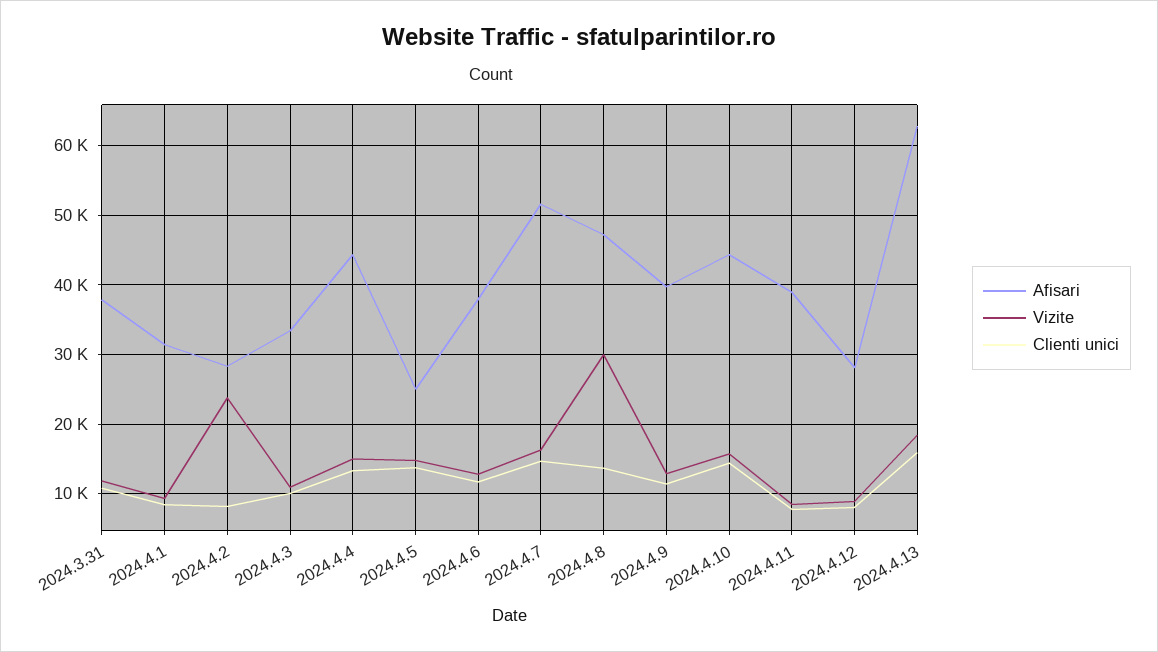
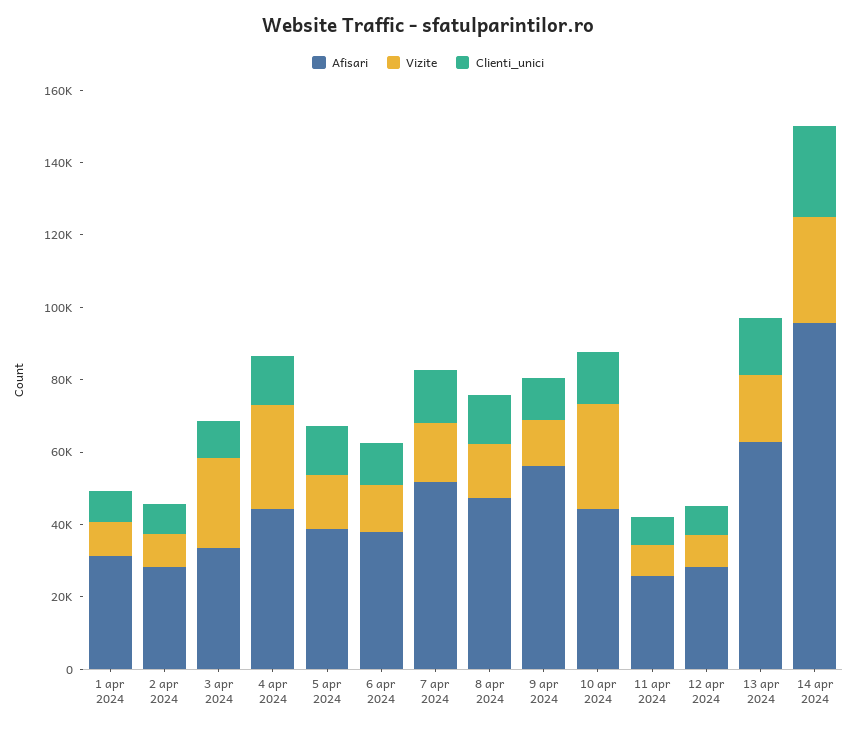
Afisari, 2024.3.31: 38000 -> none
Vizite, 2024.3.31: 12000 -> none
Clienti unici, 2024.3.31: 11000 -> none
Vizite, 2024.4.2: 24000 -> 10000
Vizite, 2024.4.3: 11000 -> 25000
Vizite, 2024.4.4: 15000 -> 30000
Afisari, 2024.4.5: 25000 -> 40000
Vizite, 2024.4.8: 30000 -> 15000
Afisari, 2024.4.9: 40000 -> 55000
Vizite, 2024.4.10: 16000 -> 30000
Afisari, 2024.4.11: 39000 -> 25000
Afisari, 14 apr 2024: none -> 95000
Vizite, 14 apr 2024: none -> 30000
Clienti unici, 14 apr 2024: none -> 25000

